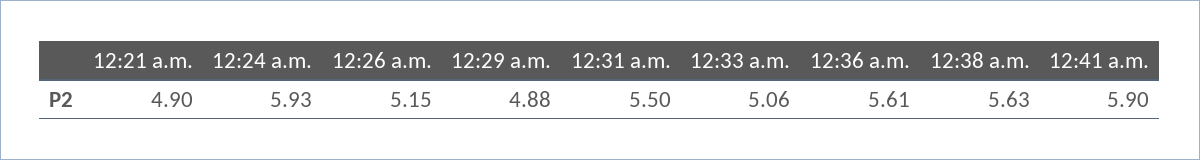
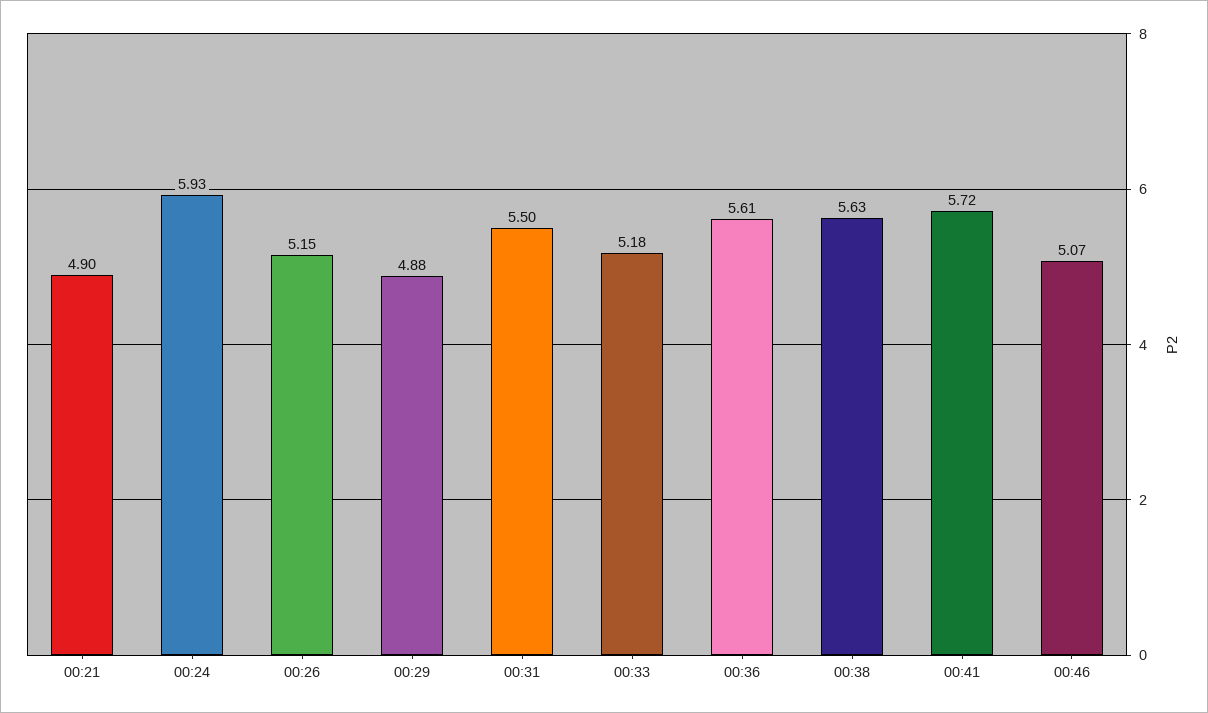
12:33 a.m.: 5.06 -> 5.18
12:41 a.m.: 5.9 -> 5.72
00:46: none -> 5.07

